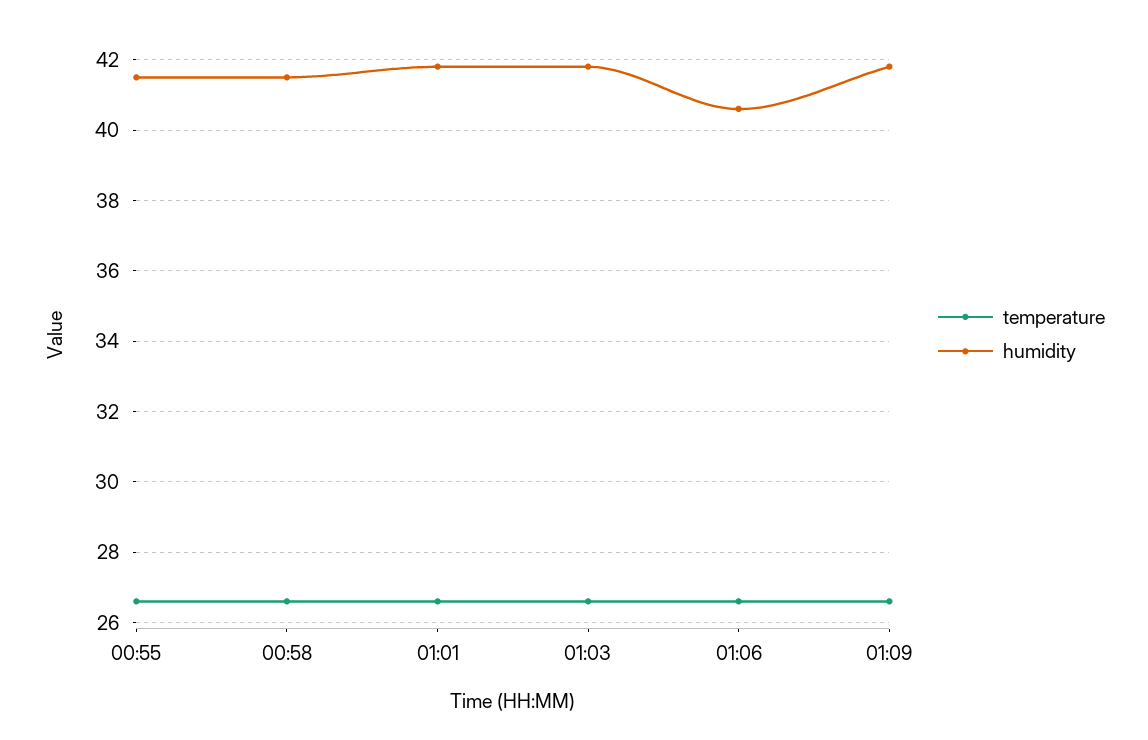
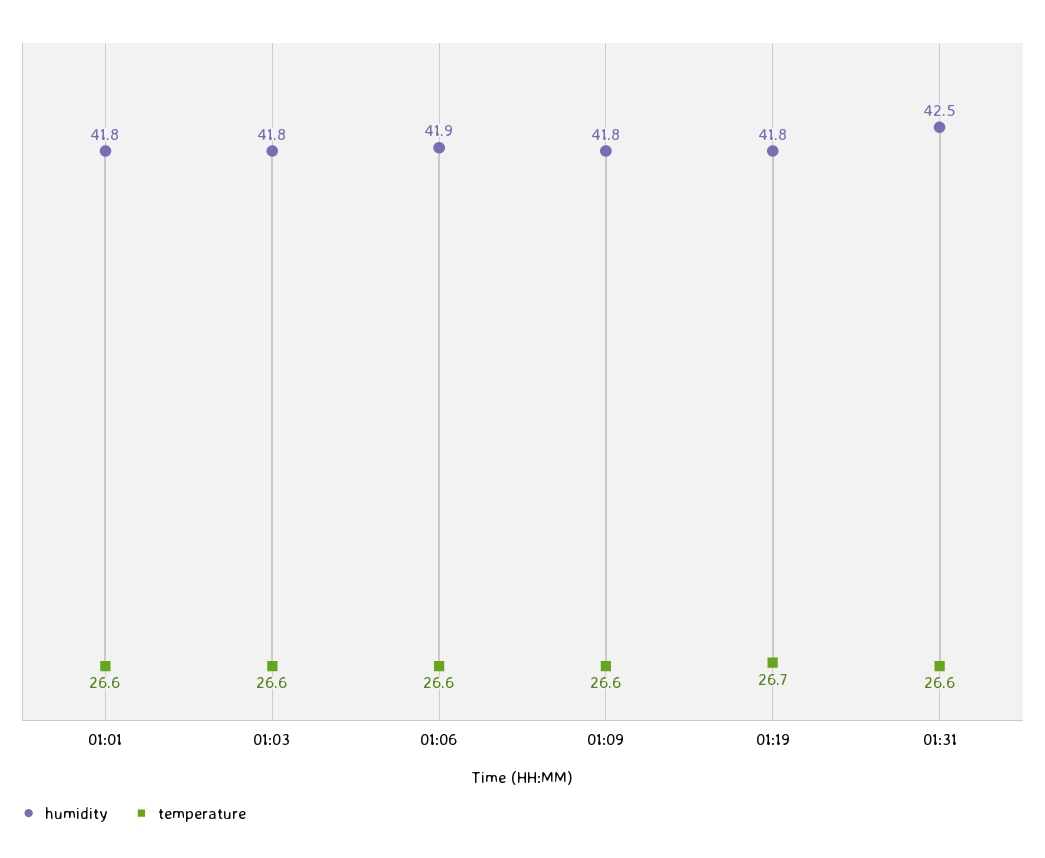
temperature, 00:55: 26.5 -> none
humidity, 00:55: 41.5 -> none
temperature, 00:58: 26.5 -> none
humidity, 00:58: 41.5 -> none
humidity, 01:06: 40.5 -> 41.9
humidity, 01:19: none -> 41.8
temperature, 01:19: none -> 26.7
humidity, 01:31: none -> 42.5
temperature, 01:31: none -> 26.6

